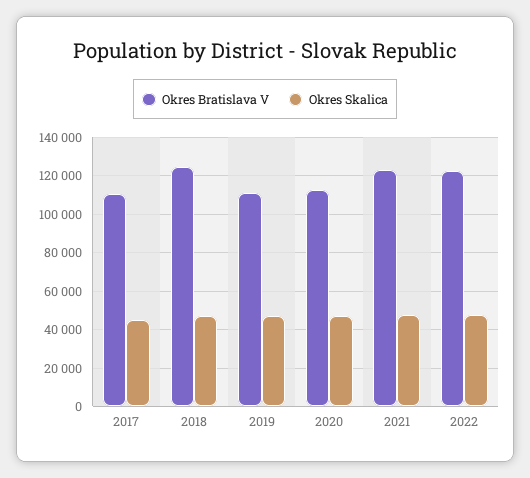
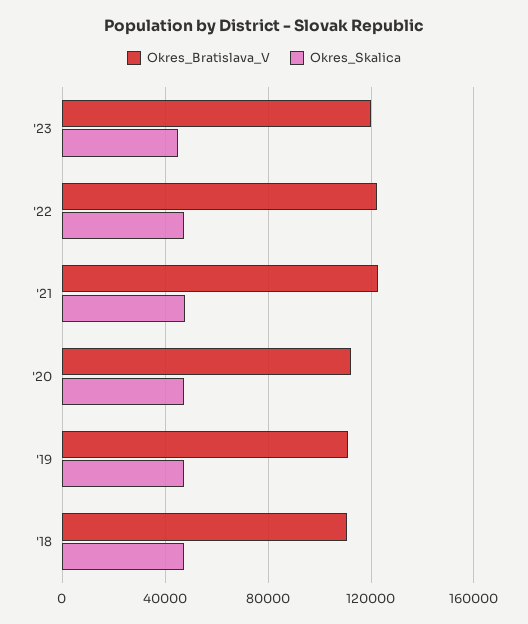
Okres Bratislava V, 2017: 110000 -> none
Okres Skalica, 2017: 45000 -> none
Okres Bratislava V, 2018: 125000 -> 110000
Okres Bratislava V, '23: none -> 120000
Okres Skalica, '23: none -> 45000

